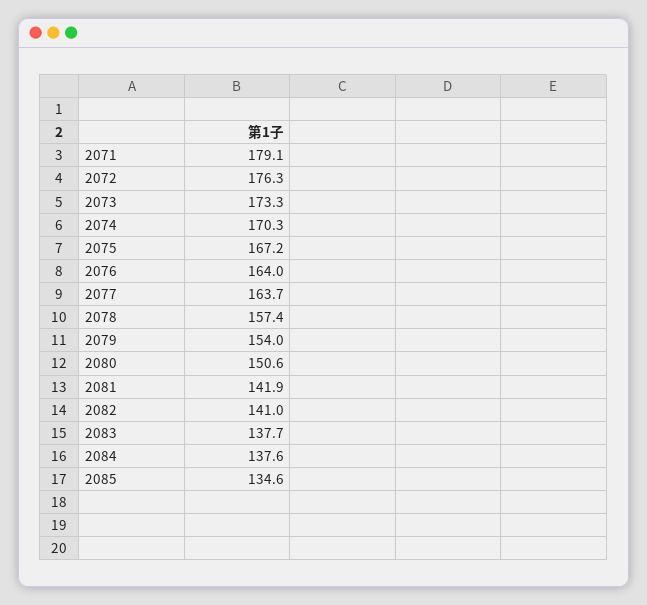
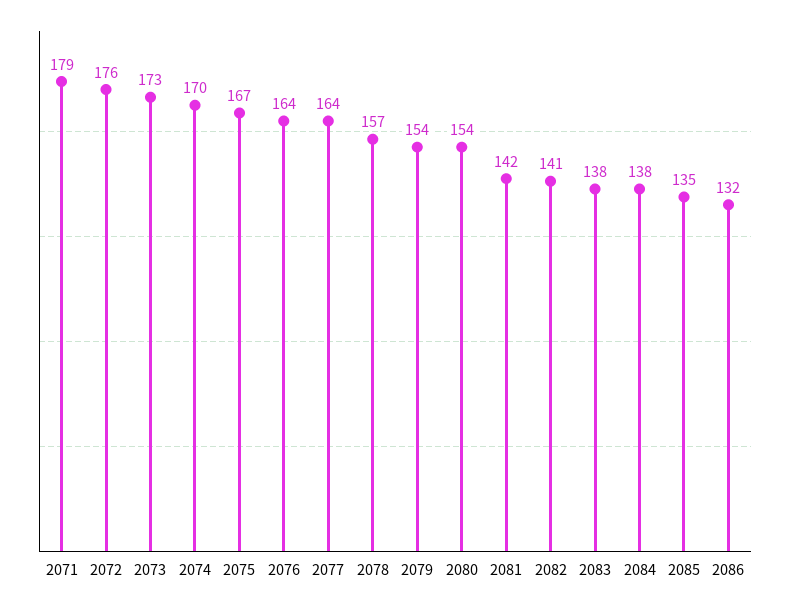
2080: 150.6 -> 154
2086: none -> 132

